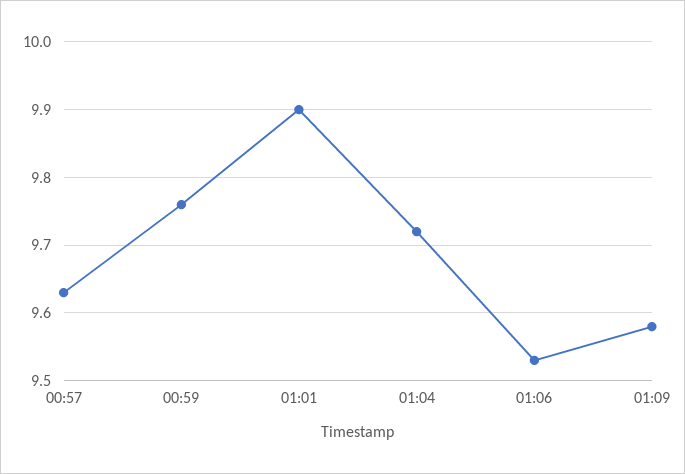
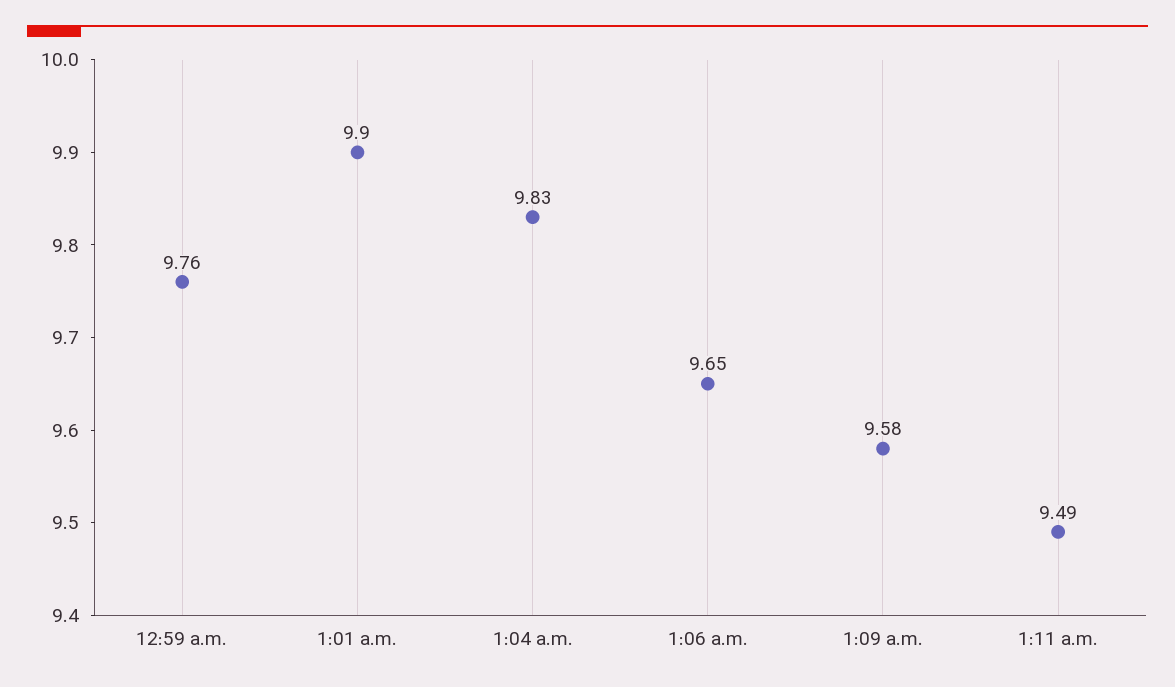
00:57: 9.63 -> none
01:04: 9.72 -> 9.83
01:06: 9.53 -> 9.65
1:11 a.m.: none -> 9.49

